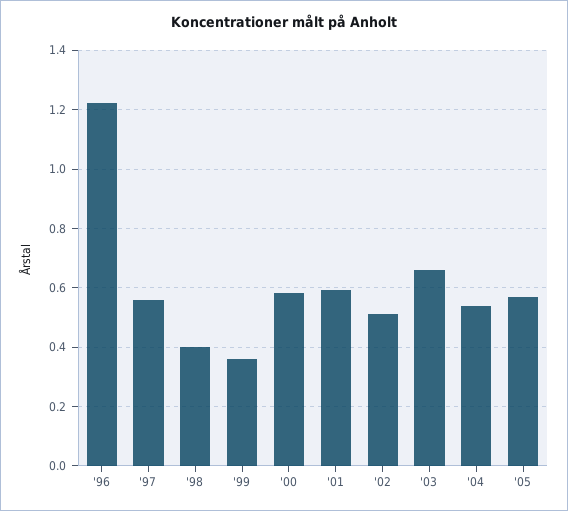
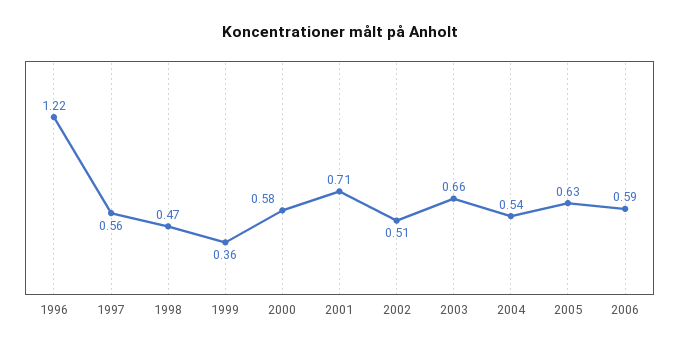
'98: 0.4 -> 0.47
'01: 0.6 -> 0.71
'05: 0.575 -> 0.63
2006: none -> 0.59

